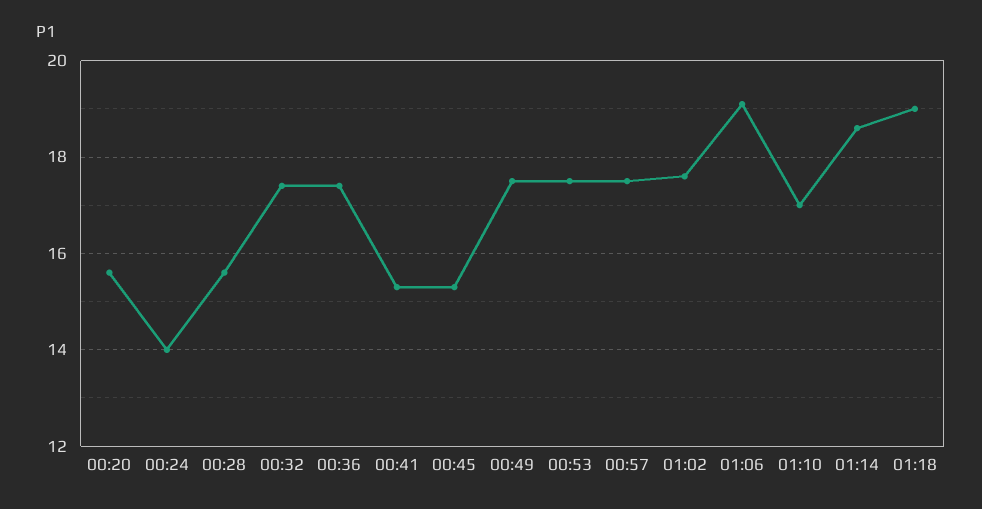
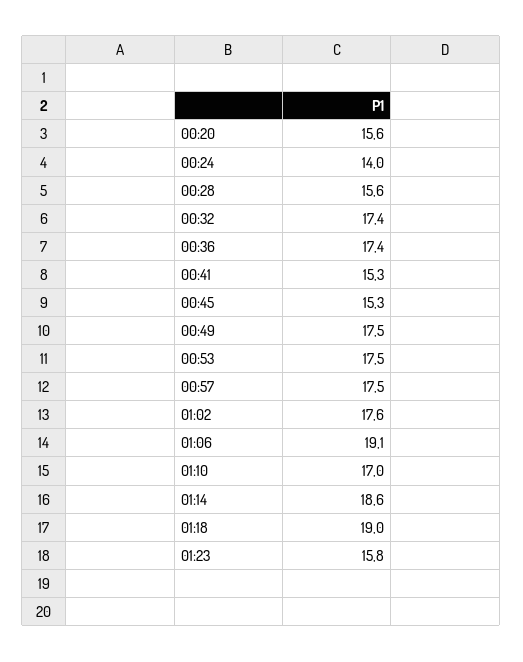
01:23: none -> 15.8

